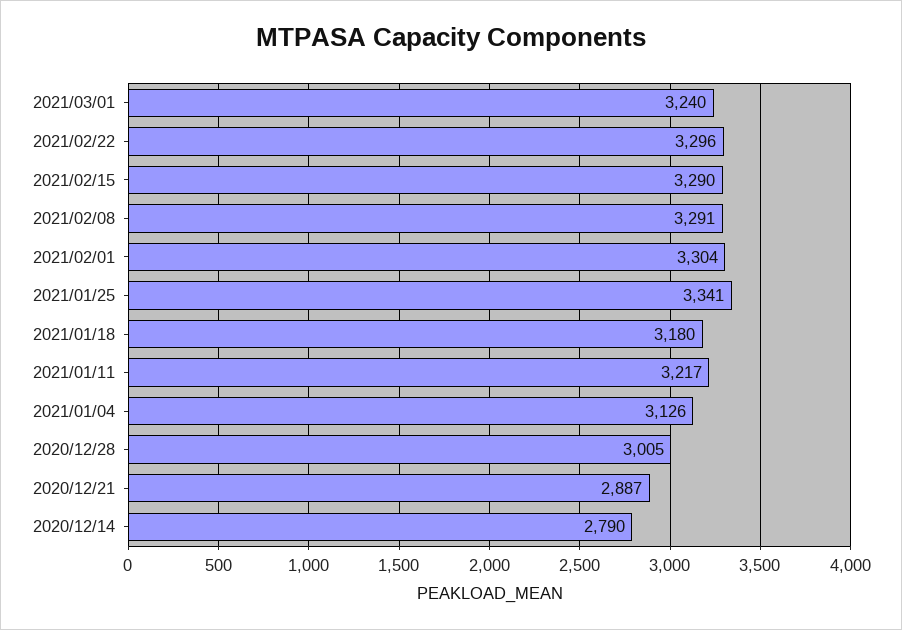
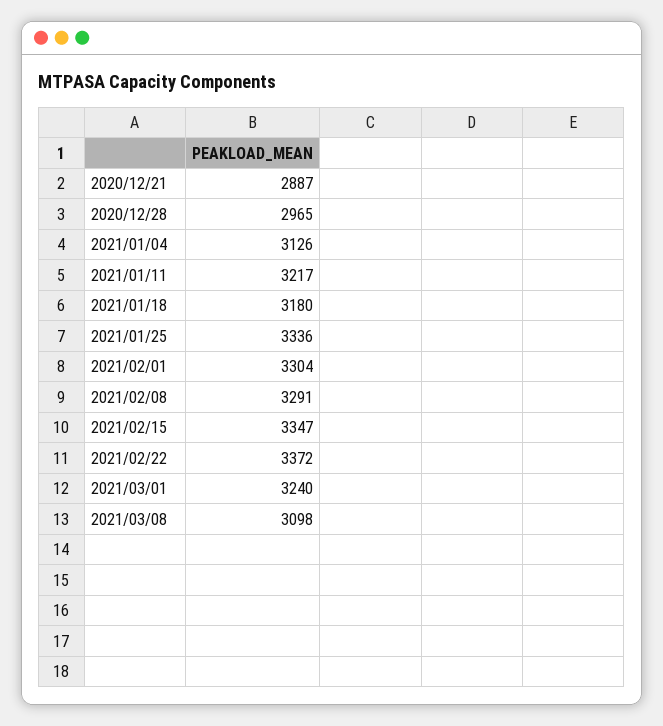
2021/02/22: 3296 -> 3372
2021/02/15: 3290 -> 3347
2021/01/25: 3341 -> 3336
2020/12/28: 3005 -> 2965
2020/12/14: 2790 -> none
2021/03/08: none -> 3098

